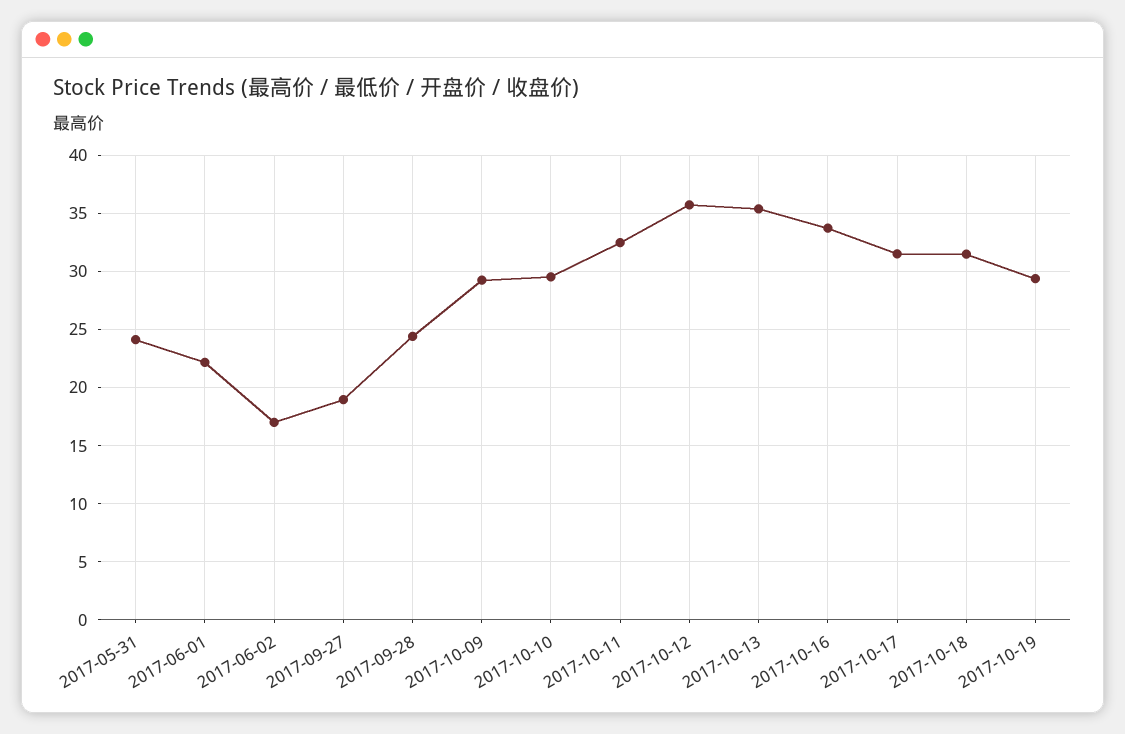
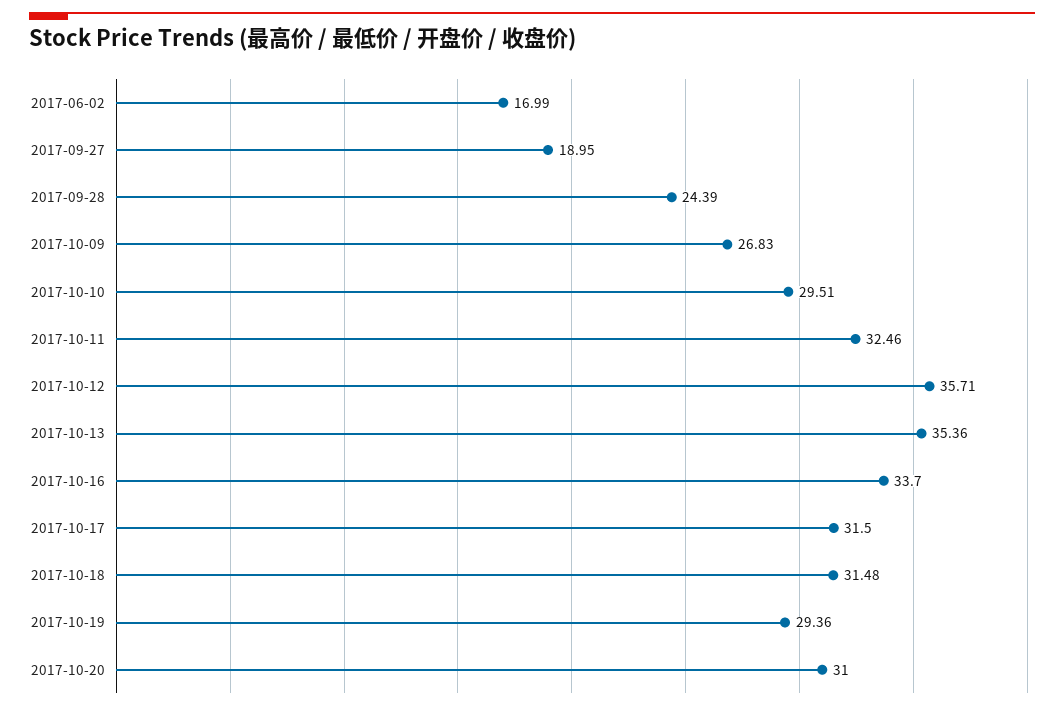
2017-05-31: 24 -> none
2017-06-01: 22 -> none
2017-10-09: 29 -> 26.83
2017-10-20: none -> 31

